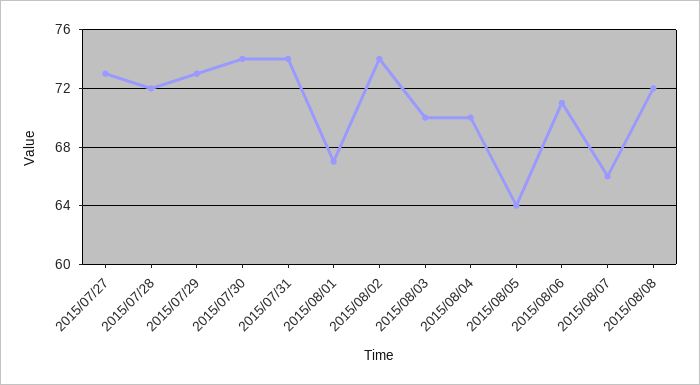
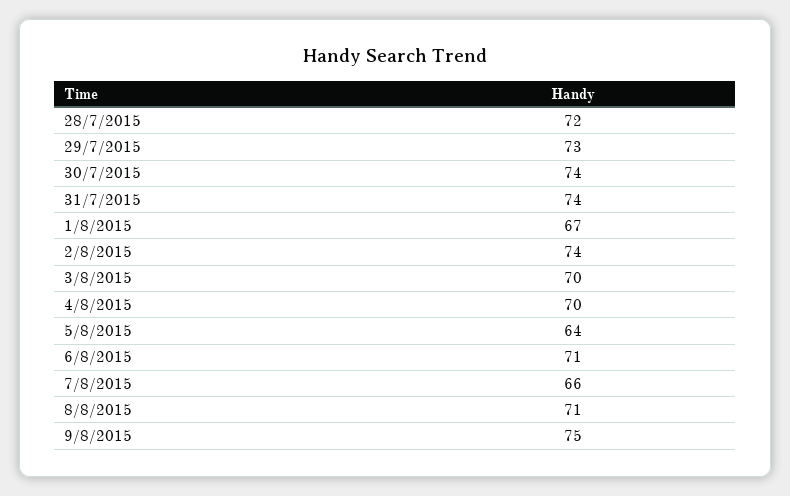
2015/07/27: 73 -> none
2015/08/08: 72 -> 71
9/8/2015: none -> 75

